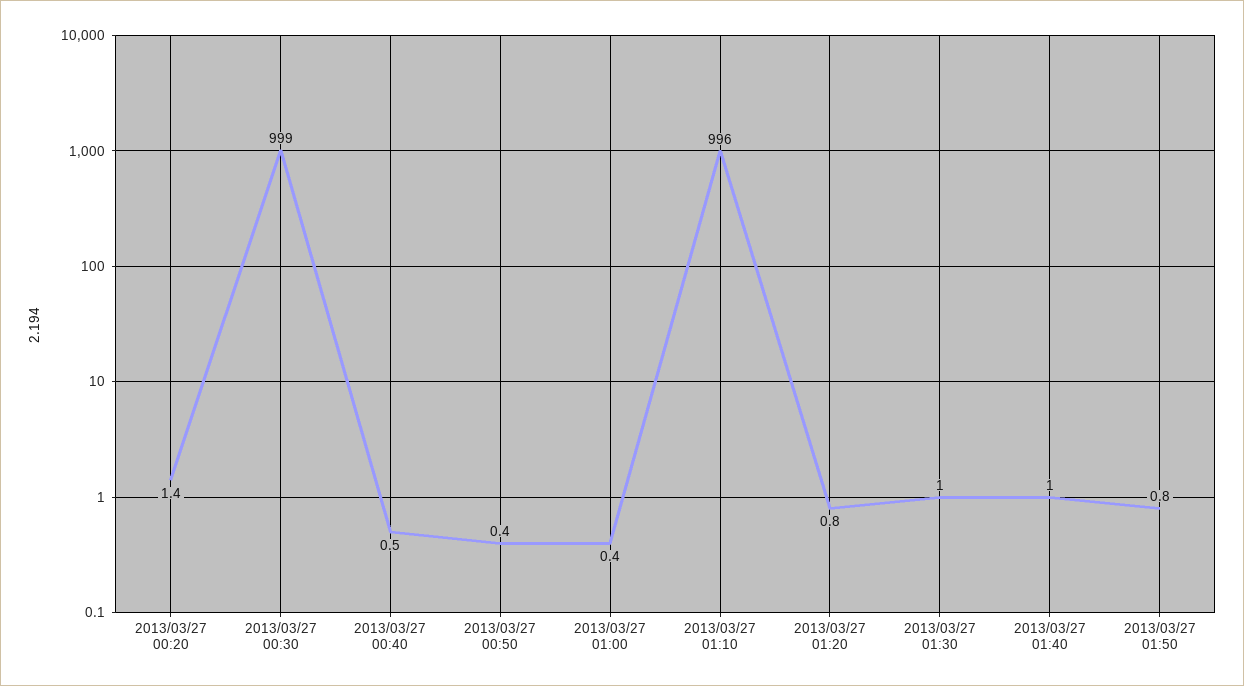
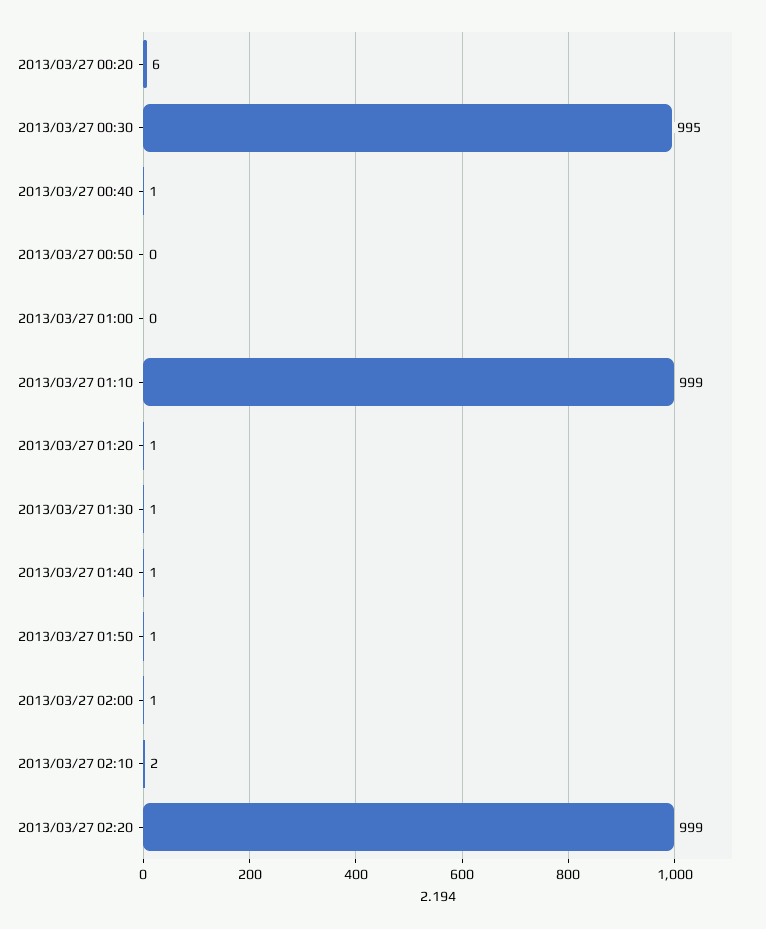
2013/03/27 00:20: 1.4 -> 6
2013/03/27 00:30: 999 -> 995
2013/03/27 01:10: 996 -> 999
2013/03/27 02:00: none -> 1
2013/03/27 02:10: none -> 2
2013/03/27 02:20: none -> 999

